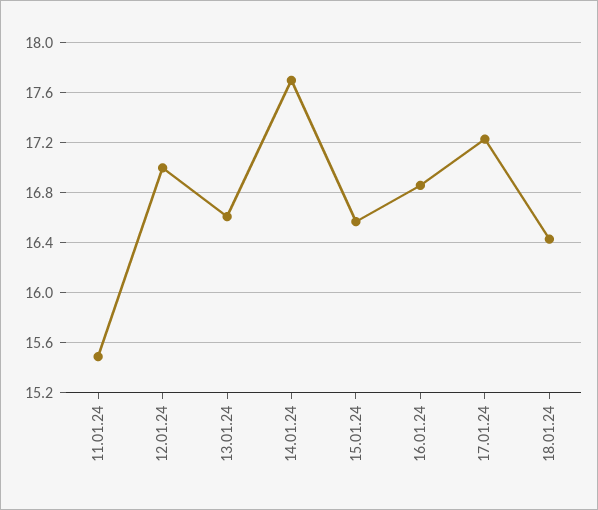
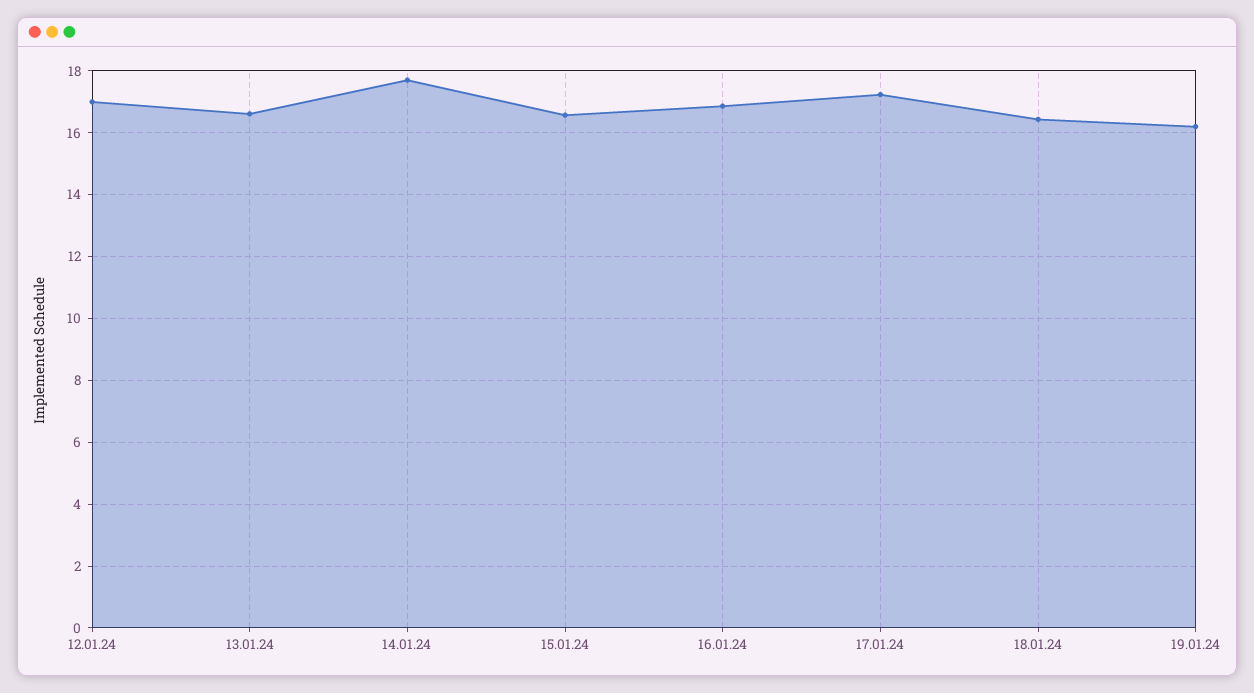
11.01.24: 15.5 -> none
19.01.24: none -> 16.2

